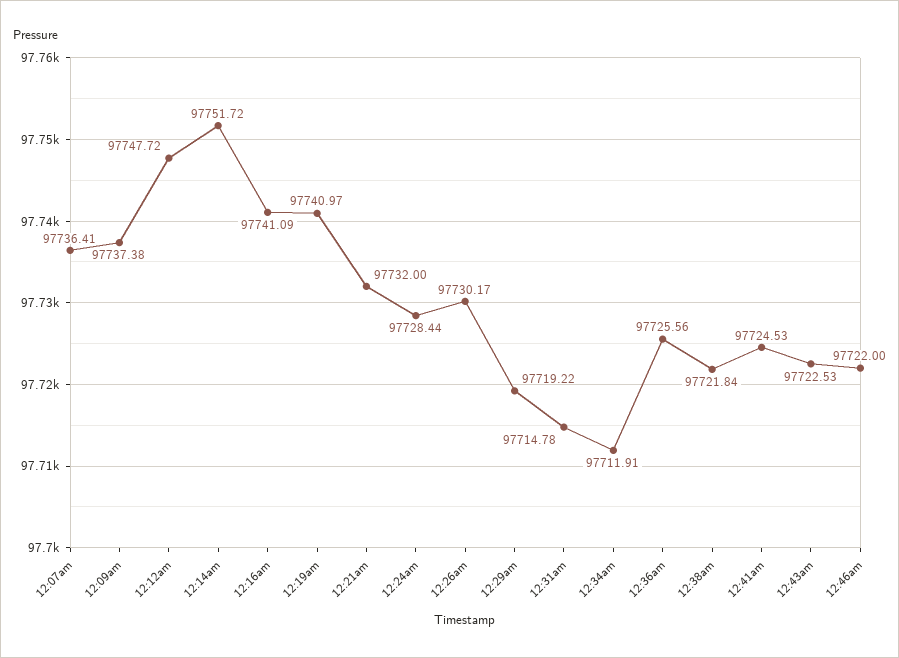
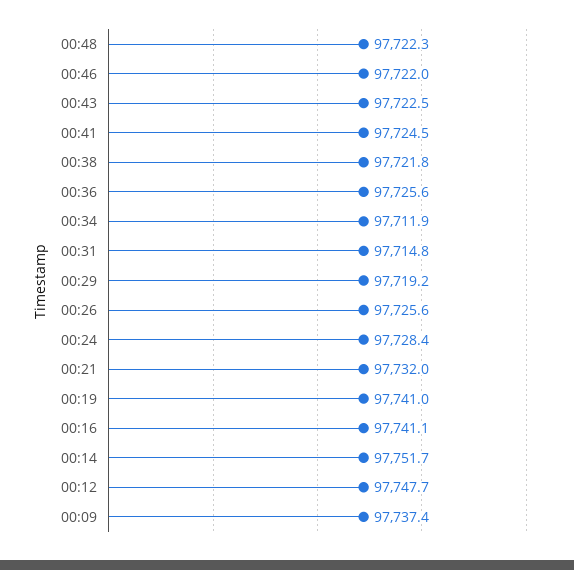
12:07am: 97736.41 -> none
12:26am: 97730.17 -> 97725.6
00:48: none -> 97722.3

